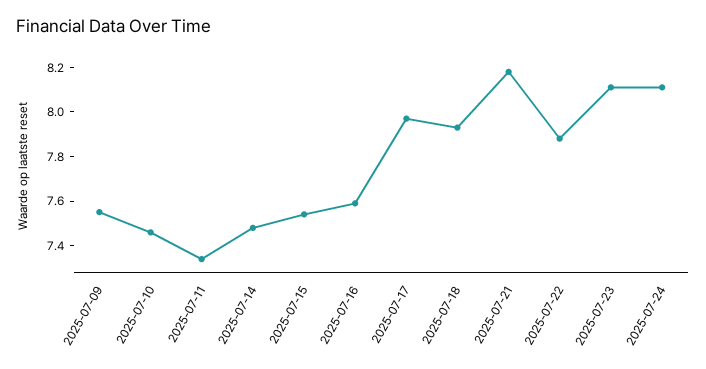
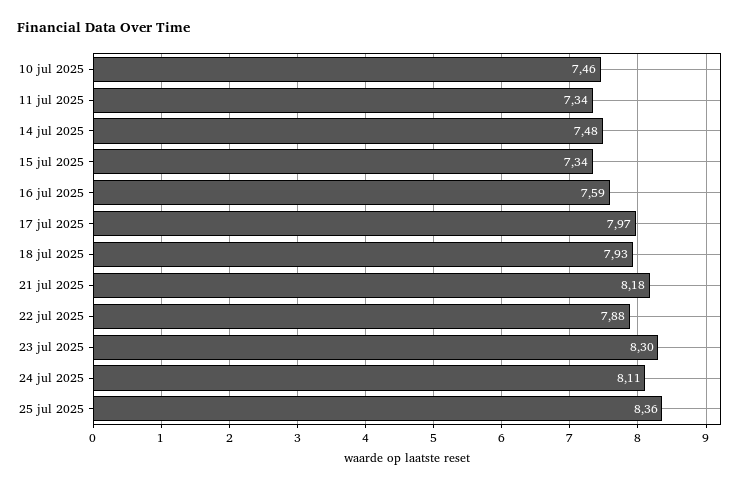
2025-07-09: 7.55 -> none
2025-07-15: 7.55 -> 7.34
2025-07-23: 8.1 -> 8.3
25 jul 2025: none -> 8.36

